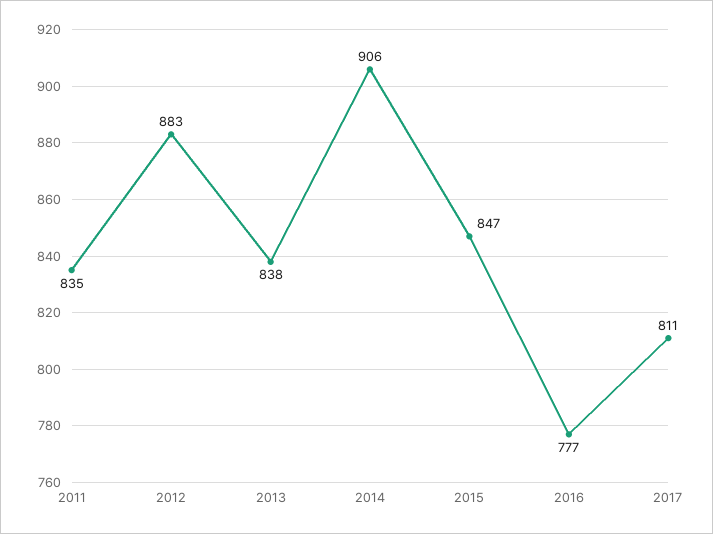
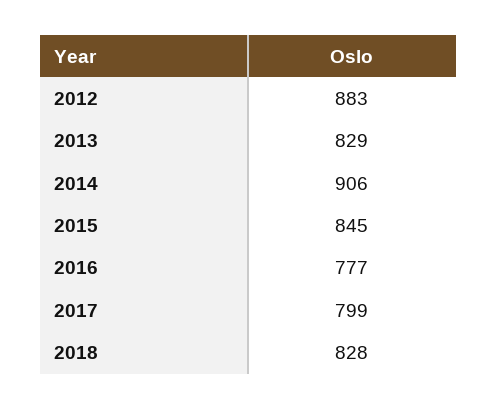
2011: 835 -> none
2013: 838 -> 829
2015: 847 -> 845
2017: 811 -> 799
2018: none -> 828

